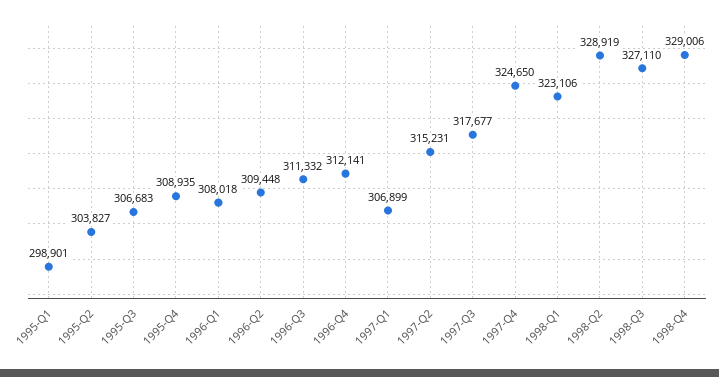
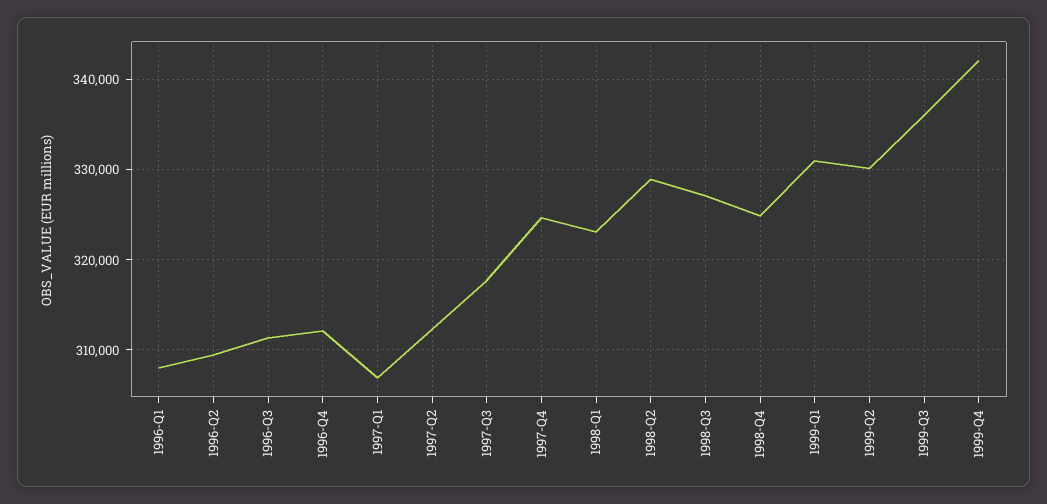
1995-Q1: 298901 -> none
1995-Q2: 303827 -> none
1995-Q3: 306683 -> none
1995-Q4: 308935 -> none
1997-Q2: 315231 -> 312000
1998-Q4: 329006 -> 325000
1999-Q1: none -> 331000
1999-Q2: none -> 330000
1999-Q3: none -> 336000
1999-Q4: none -> 342000

